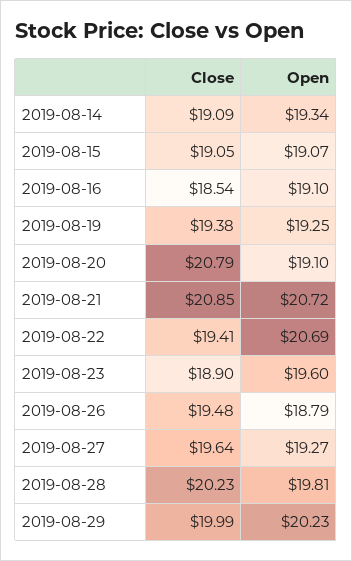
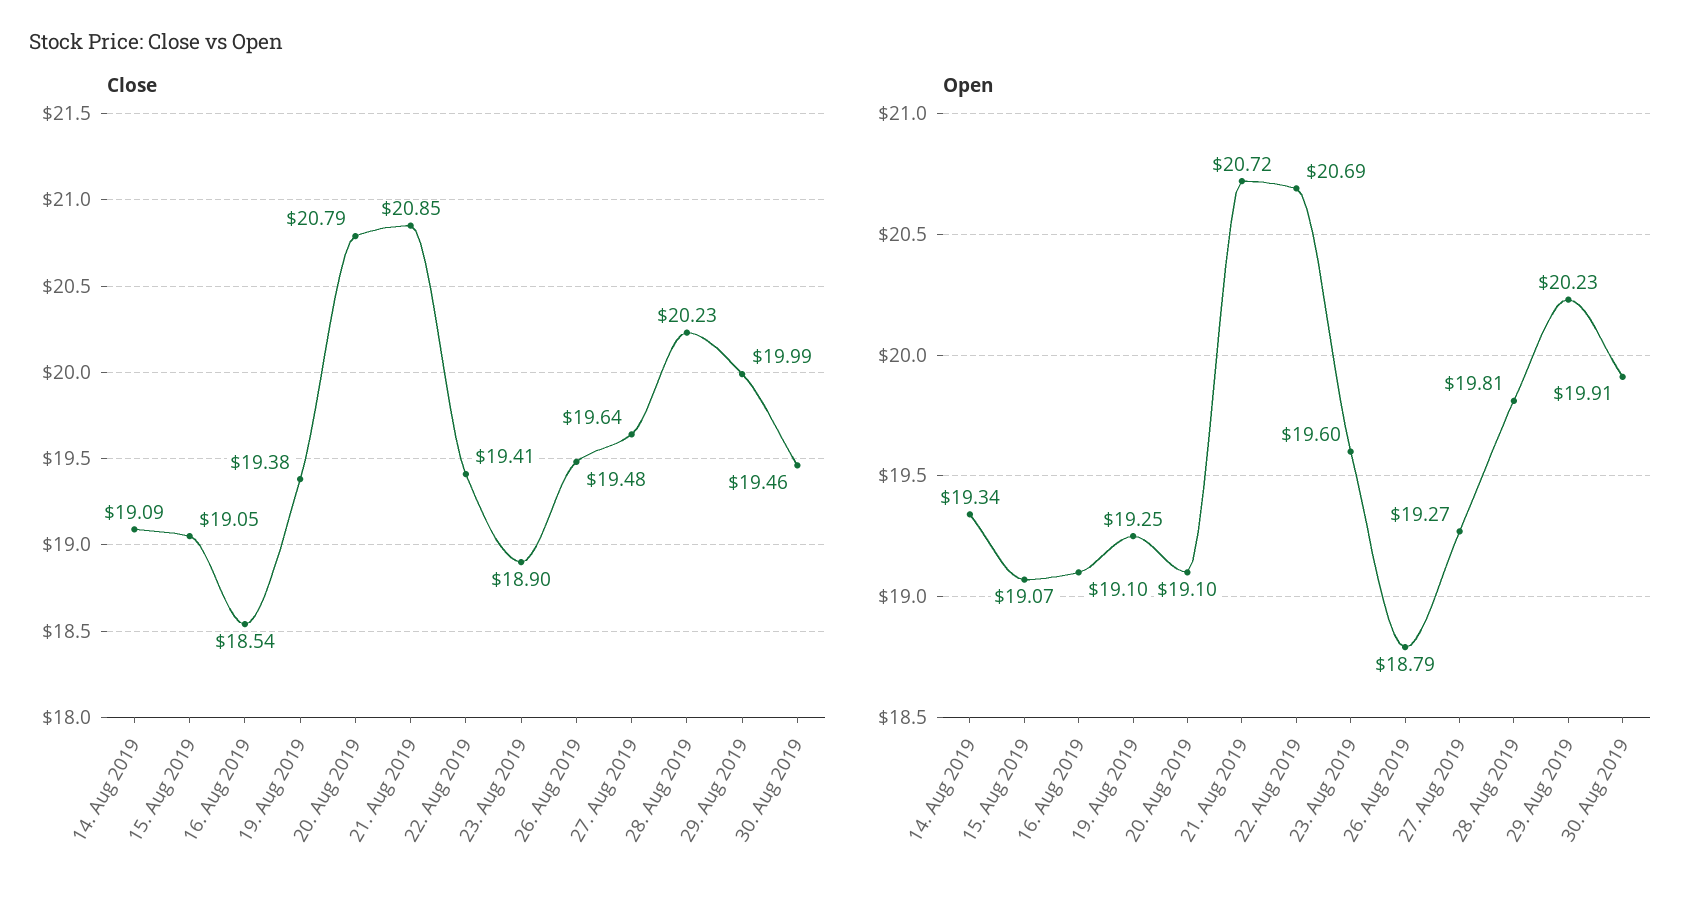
Close, 30. Aug 2019: none -> 19.46
Open, 30. Aug 2019: none -> 19.91

